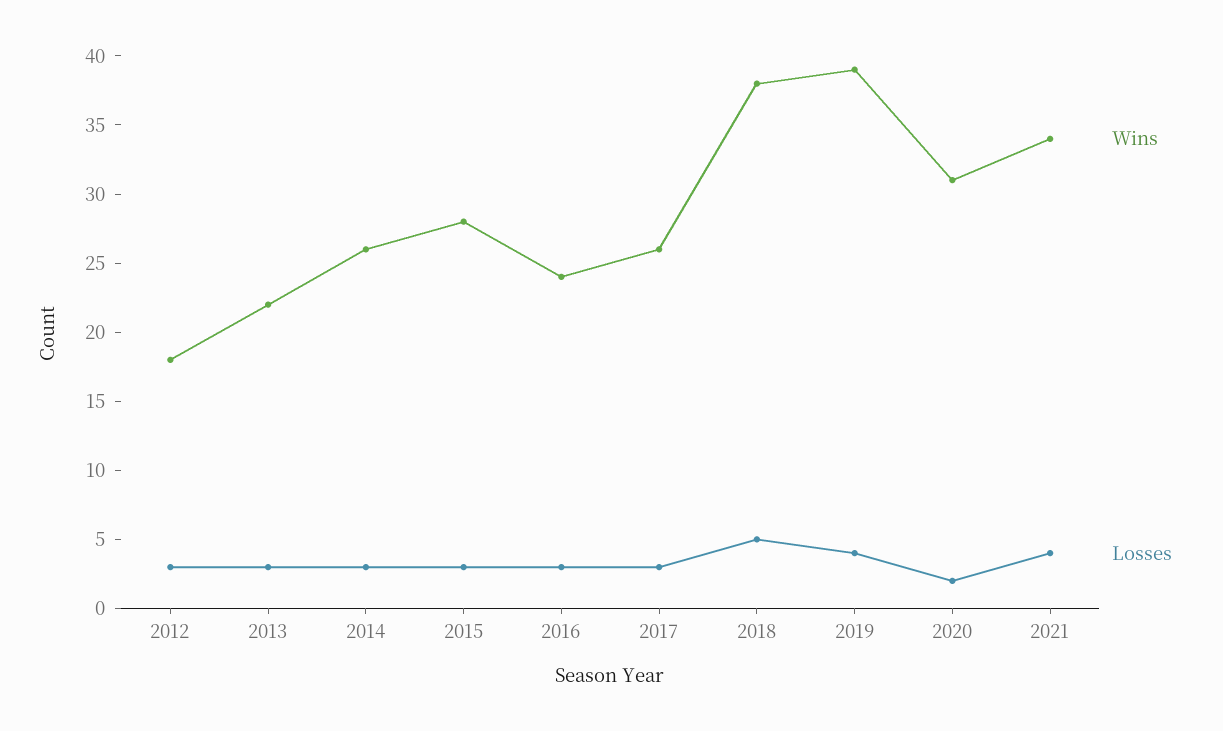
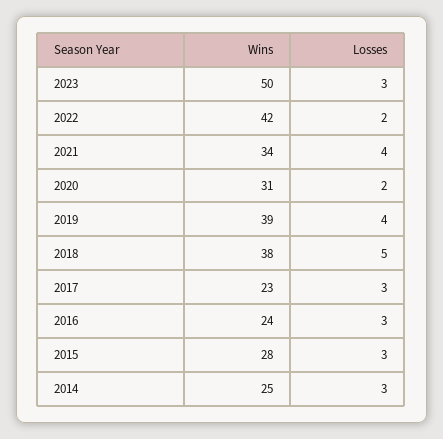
Wins, 2012: 18 -> none
Losses, 2012: 3 -> none
Wins, 2013: 22 -> none
Losses, 2013: 3 -> none
Wins, 2014: 26 -> 25
Wins, 2017: 26 -> 23
Wins, 2023: none -> 50
Losses, 2023: none -> 3
Wins, 2022: none -> 42
Losses, 2022: none -> 2

